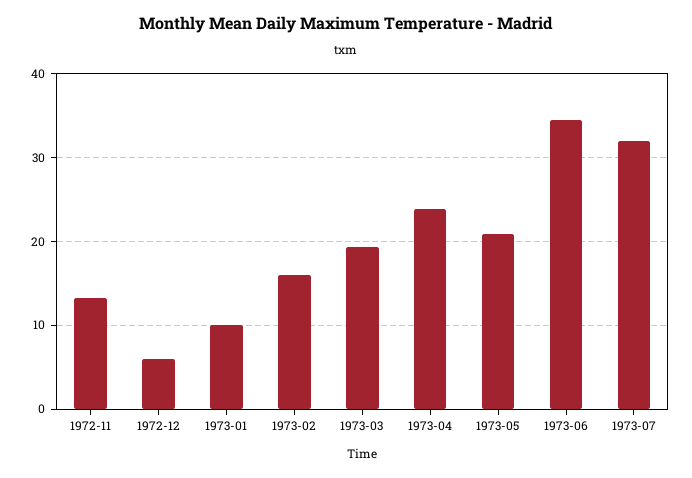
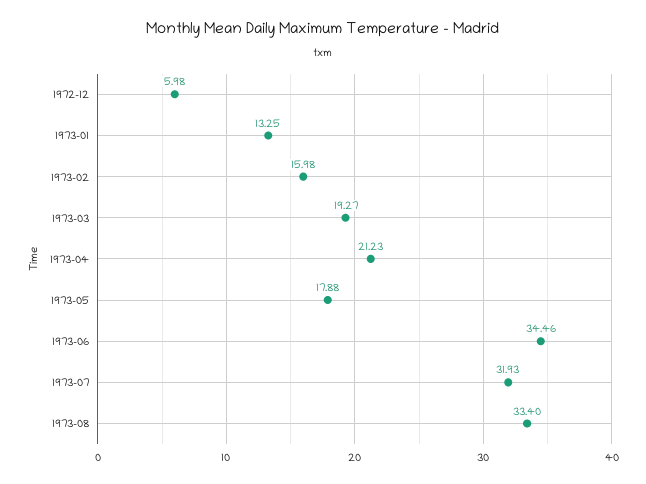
1972-11: 13 -> none
1973-01: 10 -> 13.25
1973-04: 24 -> 21.23
1973-05: 21 -> 17.88
1973-08: none -> 33.4

